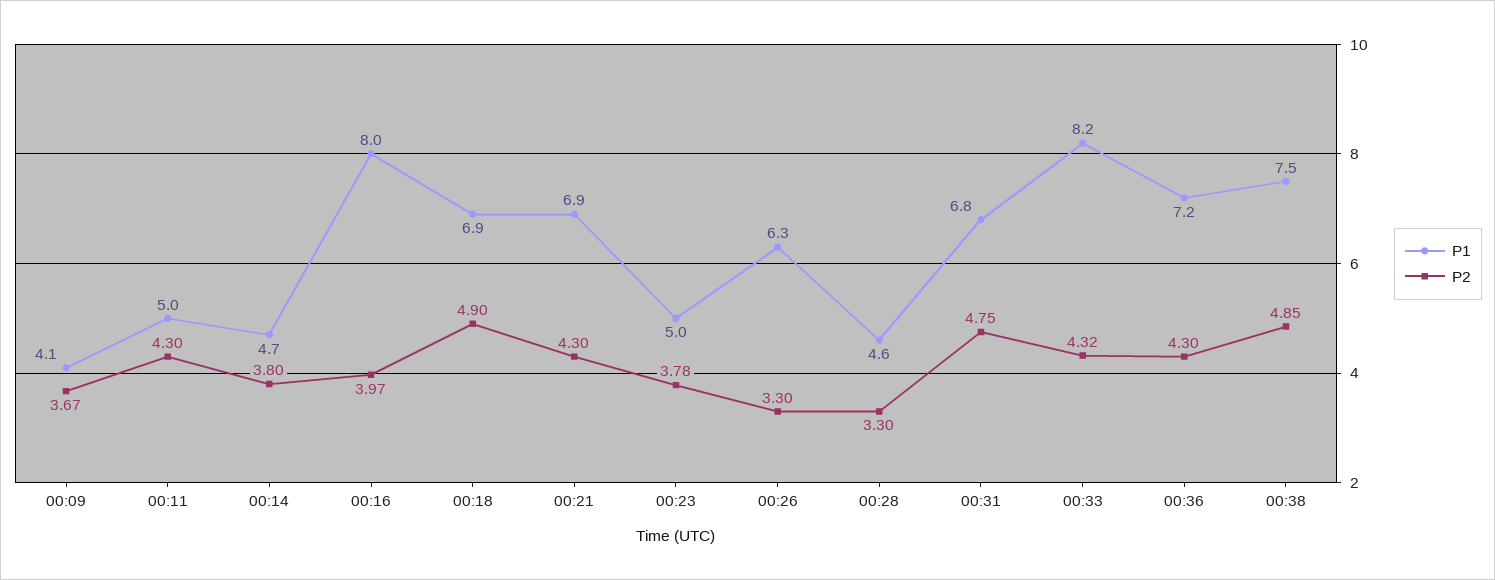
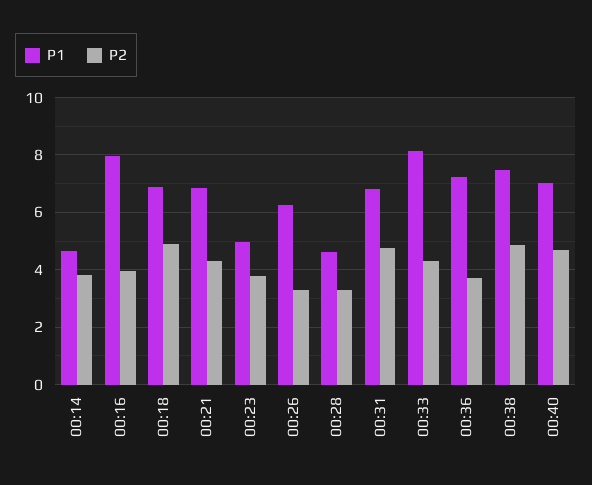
P1, 00:09: 4.1 -> none
P2, 00:09: 3.67 -> none
P1, 00:11: 5 -> none
P2, 00:11: 4.3 -> none
P2, 00:36: 4.3 -> 3.75
P1, 00:40: none -> 7
P2, 00:40: none -> 4.75

